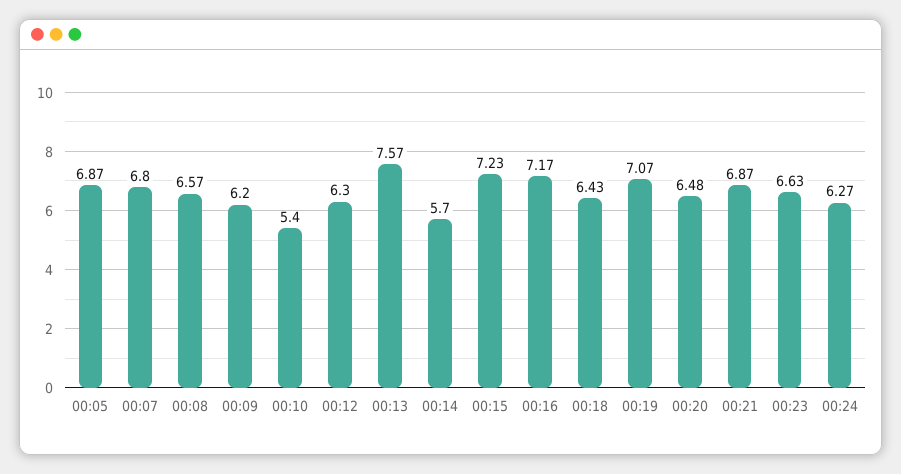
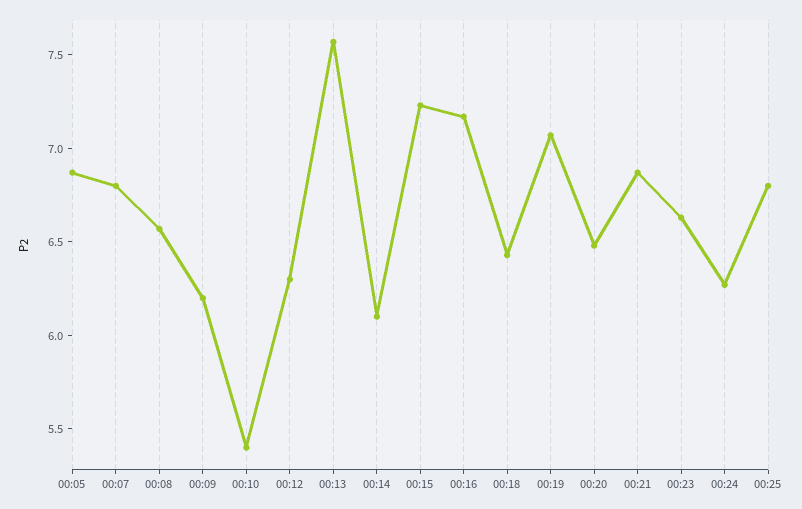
00:14: 5.7 -> 6.1
00:25: none -> 6.8

